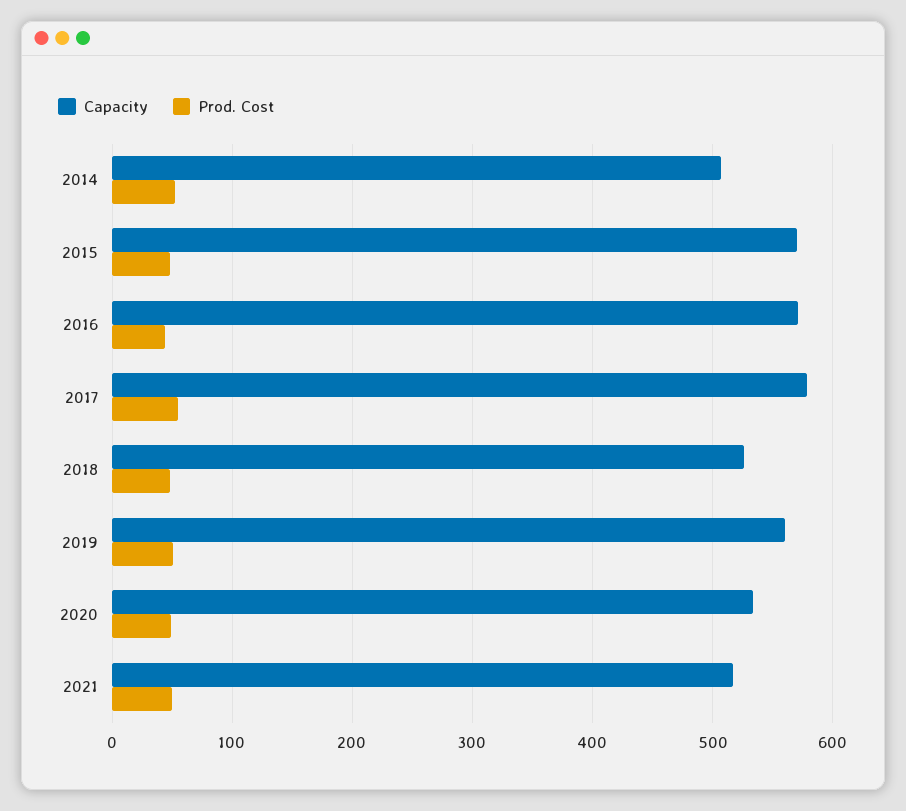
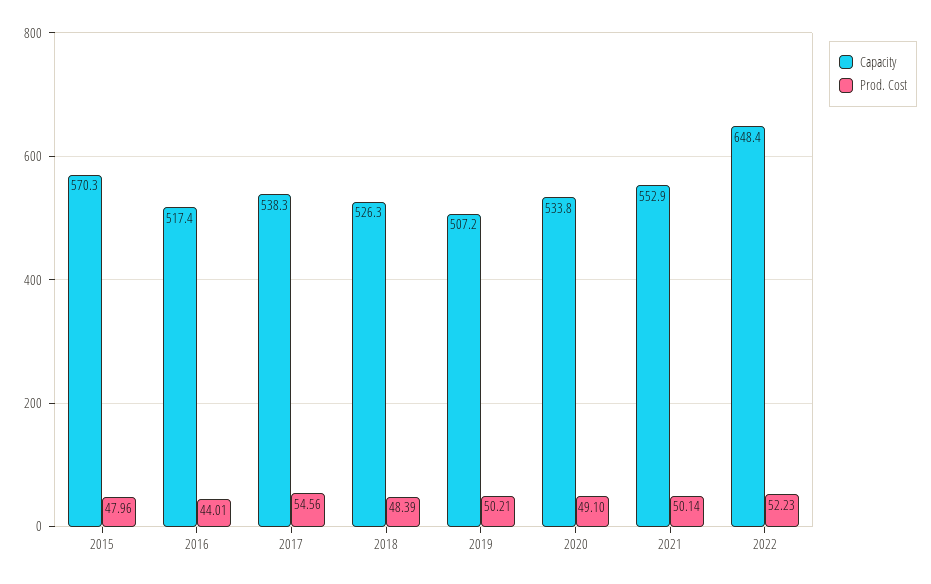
Capacity, 2014: 510 -> none
Prod. Cost, 2014: 50 -> none
Capacity, 2016: 570 -> 517.4
Capacity, 2017: 580 -> 538.3
Capacity, 2019: 560 -> 507.2
Capacity, 2021: 520 -> 552.9
Capacity, 2022: none -> 648.4
Prod. Cost, 2022: none -> 52.23

